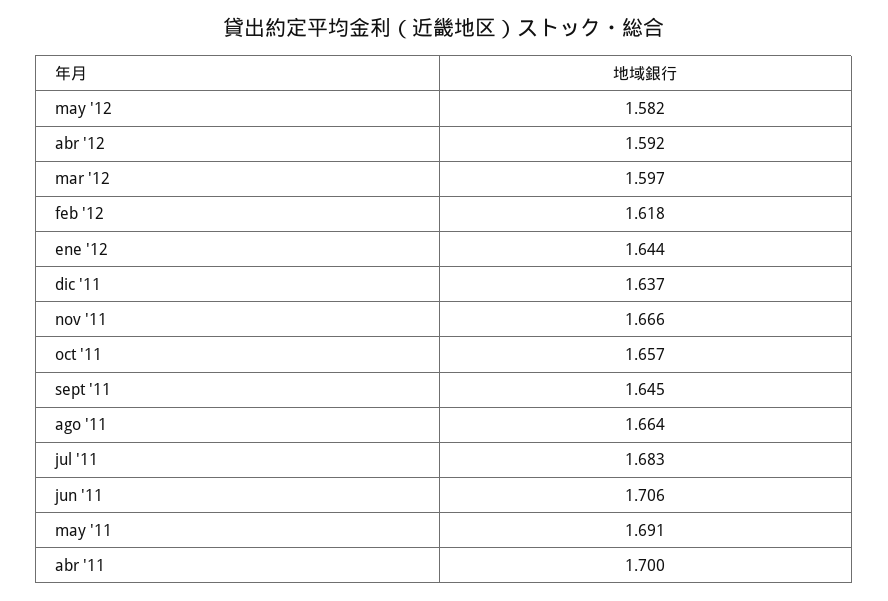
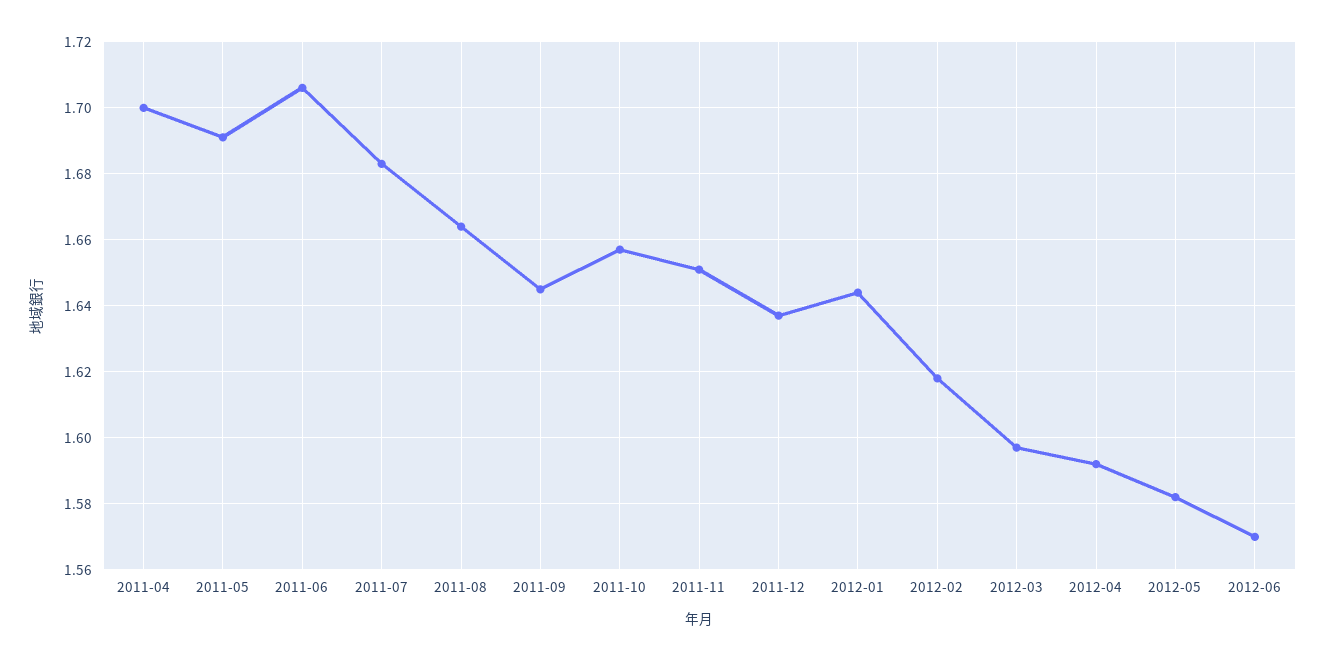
nov '11: 1.666 -> 1.65
2012-06: none -> 1.57

